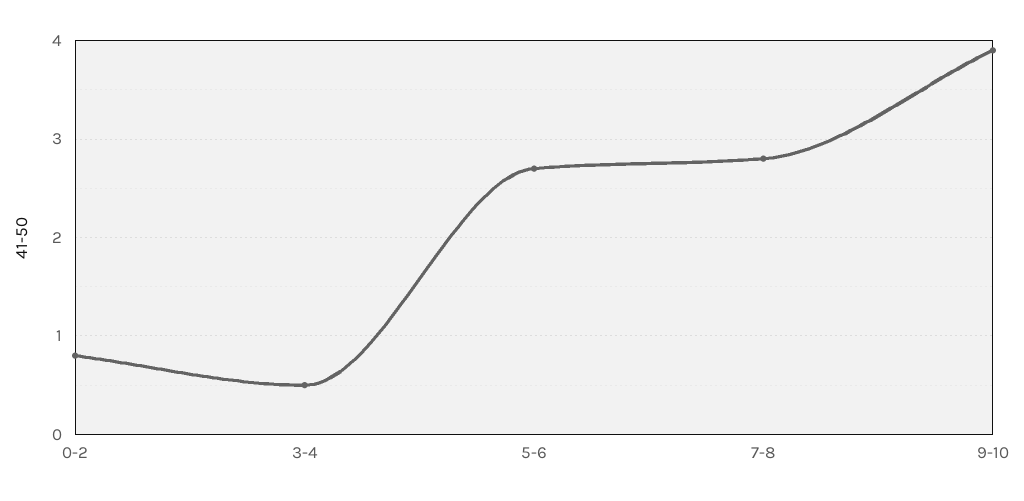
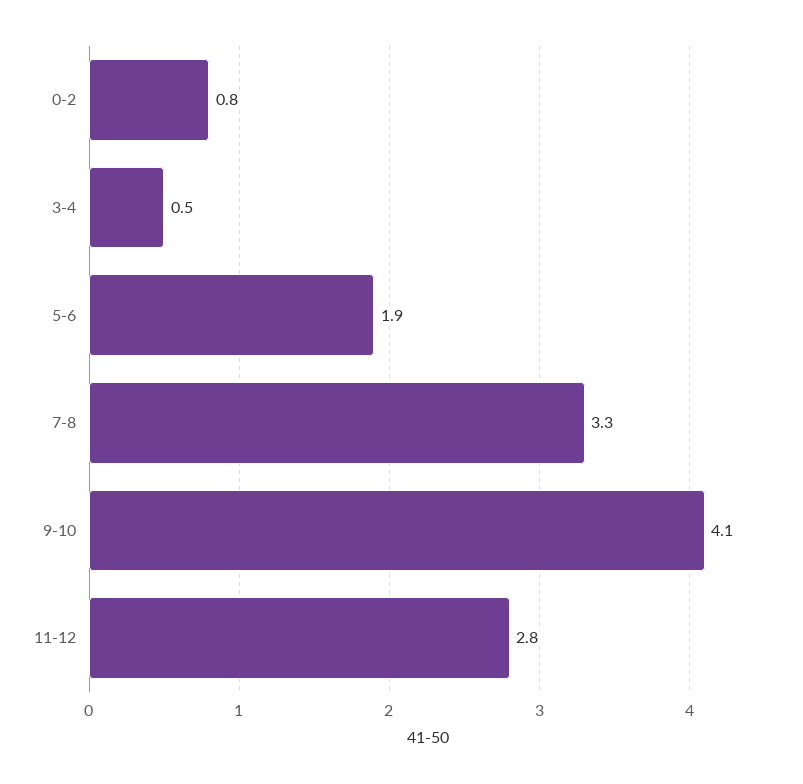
5-6: 2.7 -> 1.9
7-8: 2.8 -> 3.3
9-10: 3.9 -> 4.1
11-12: none -> 2.8

